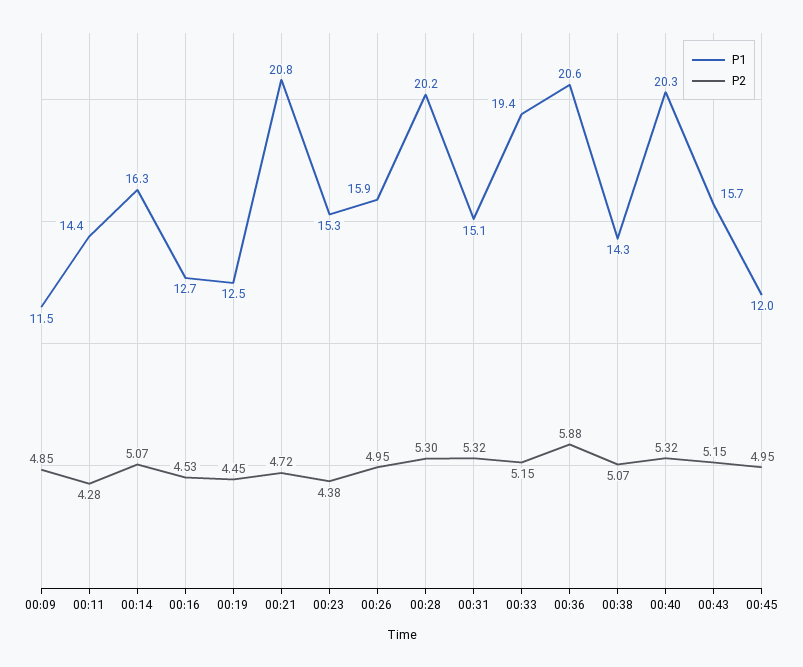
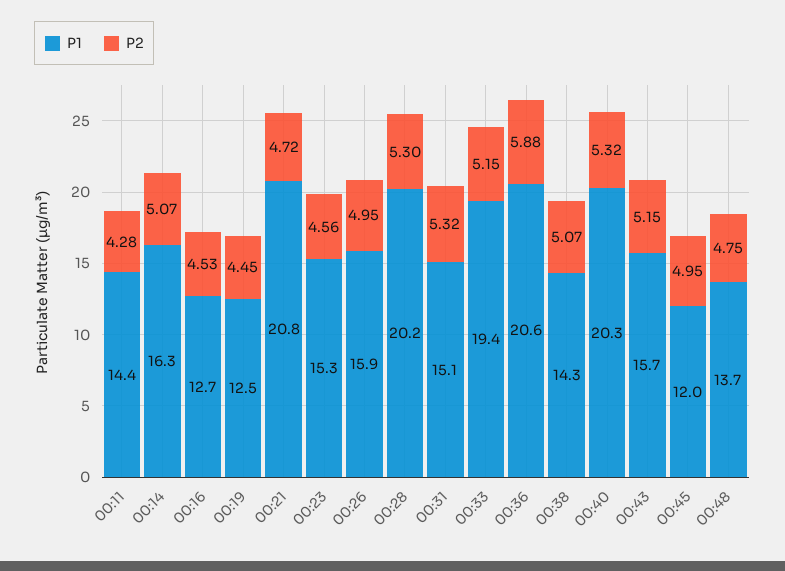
P1, 00:09: 11.5 -> none
P2, 00:09: 4.85 -> none
P2, 00:23: 4.38 -> 4.56
P1, 00:48: none -> 13.7
P2, 00:48: none -> 4.75

